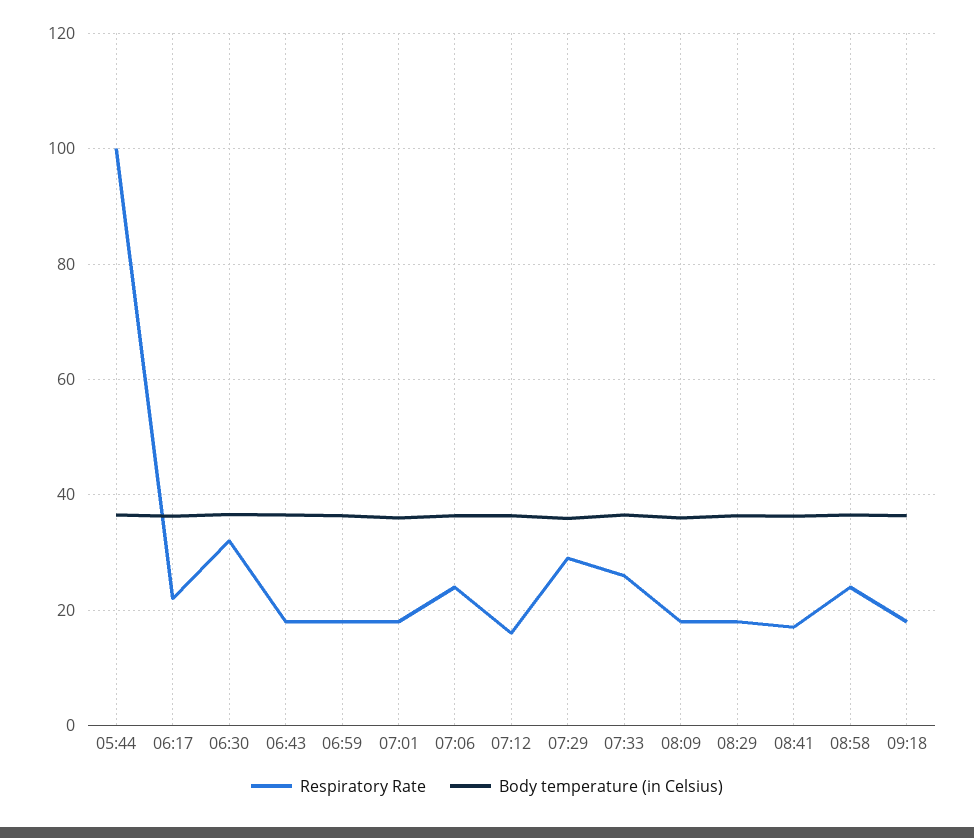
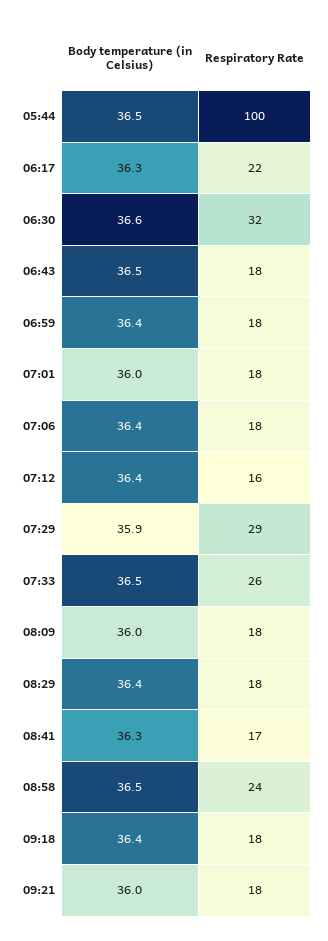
Respiratory Rate, 07:06: 24 -> 18
Body temperature (in Celsius), 09:21: none -> 36
Respiratory Rate, 09:21: none -> 18

